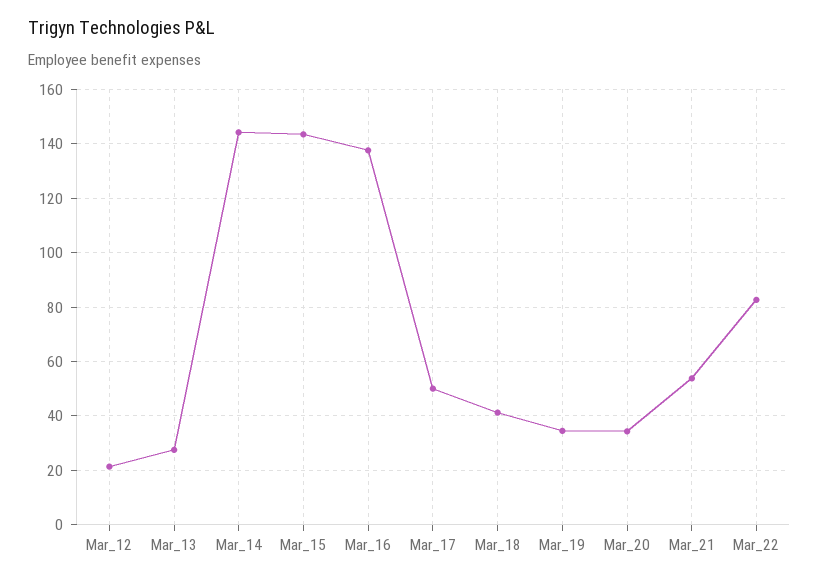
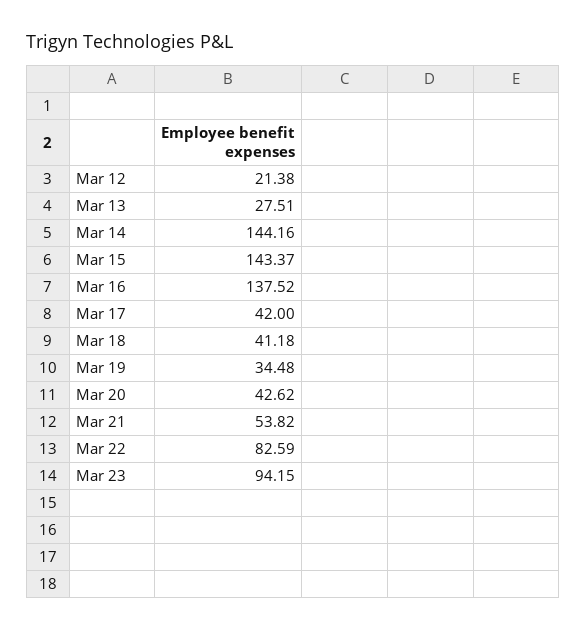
Mar_17: 50 -> 42
Mar_20: 35 -> 42.62
Mar 23: none -> 94.15

